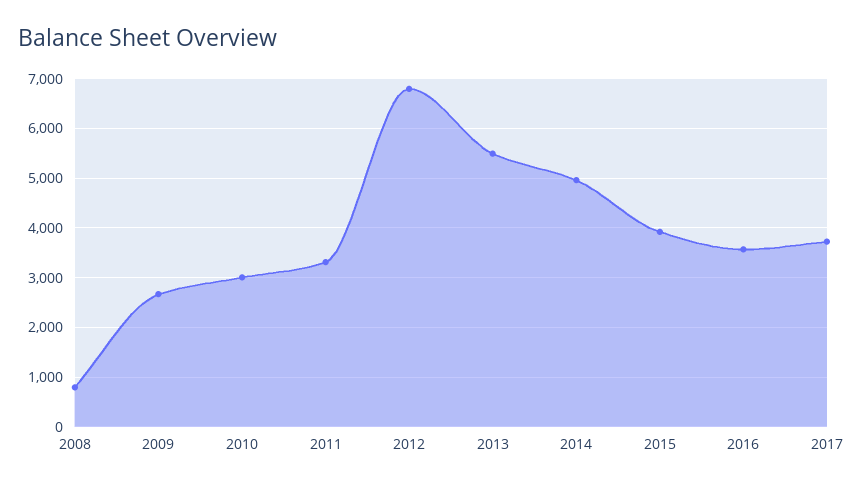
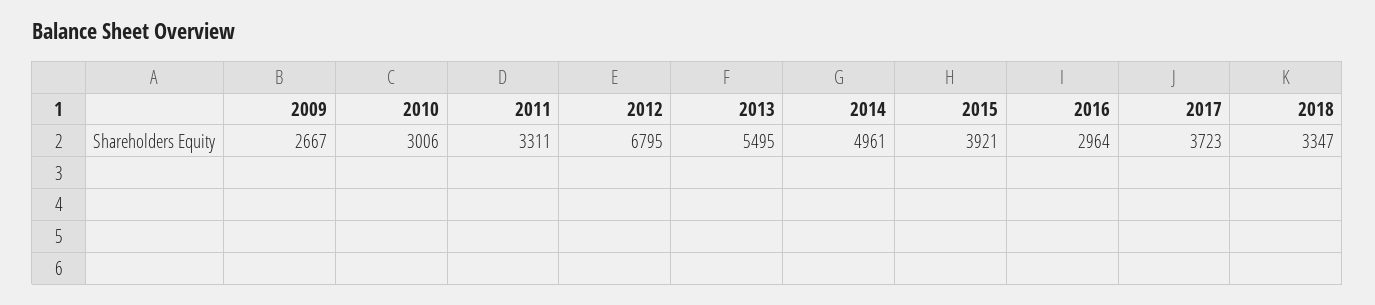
2008: 800 -> none
2016: 3600 -> 2964
2018: none -> 3347

